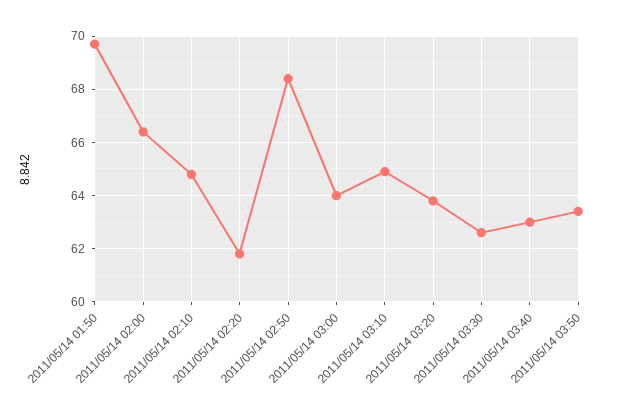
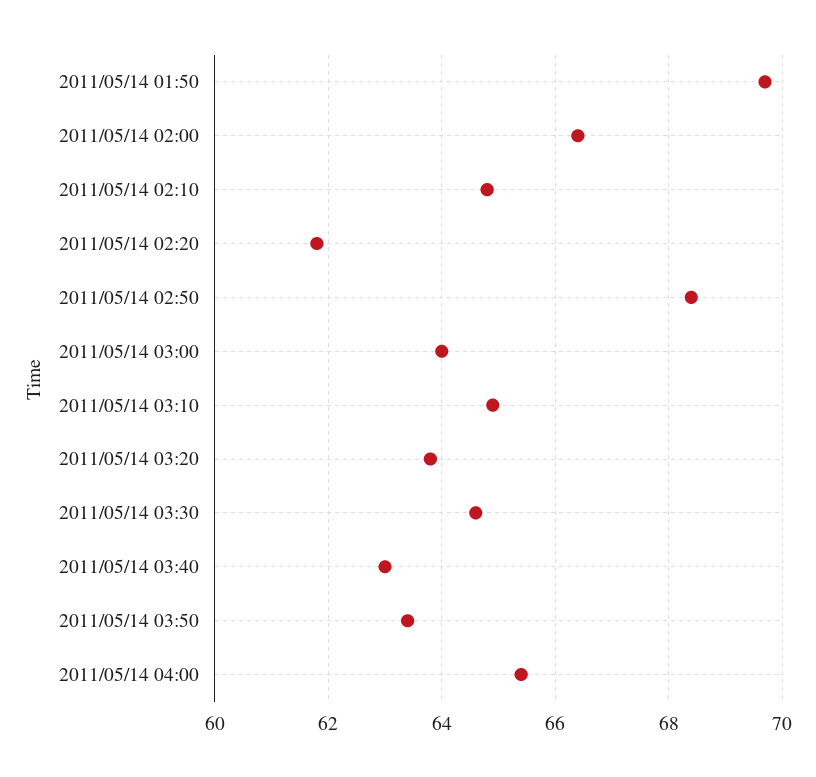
2011/05/14 03:30: 62.5 -> 64.5
2011/05/14 04:00: none -> 65.5

